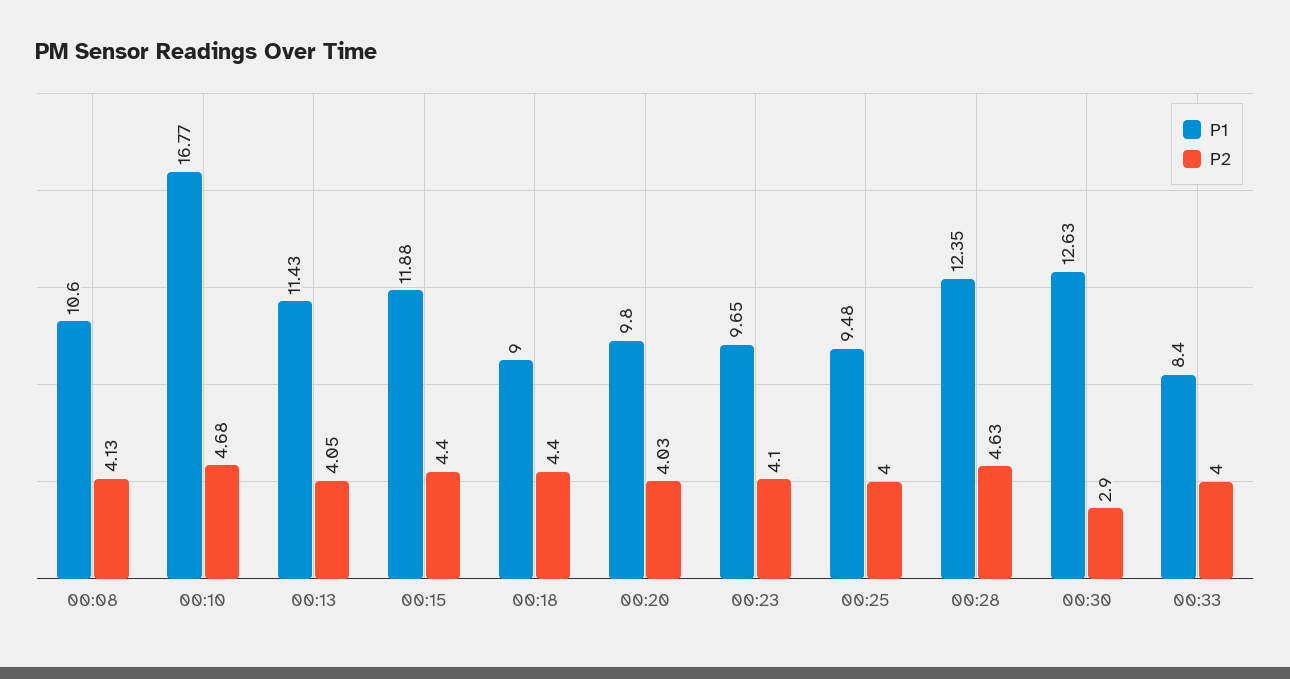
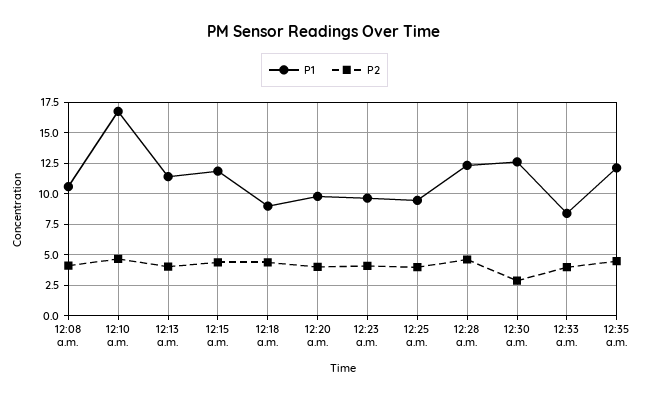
P1, 12:35 a.m.: none -> 12
P2, 12:35 a.m.: none -> 4.5

